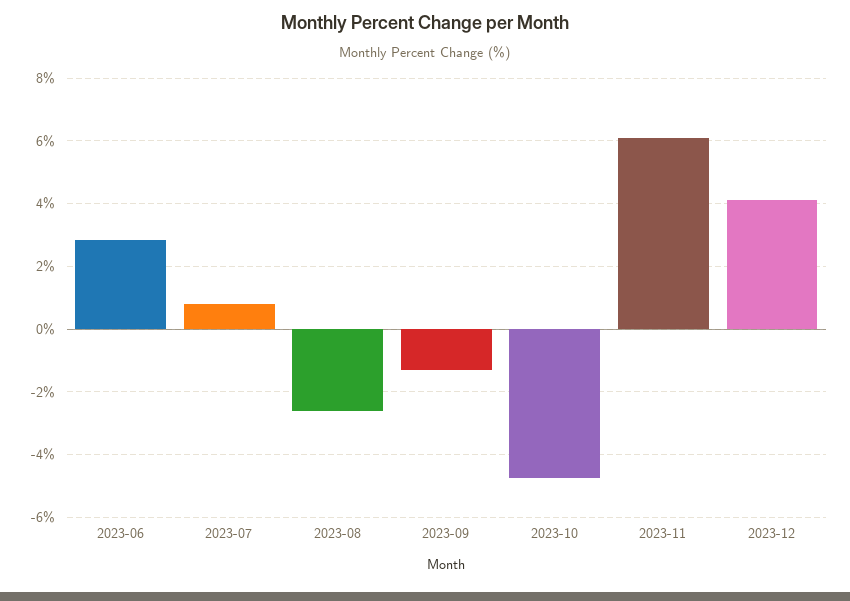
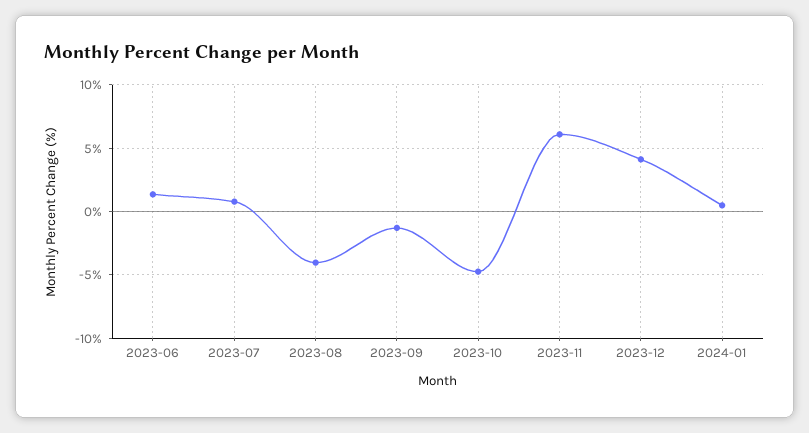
2023-06: 2.8 -> 1.5
2023-08: -2.6 -> -4
2024-01: none -> 0.5

